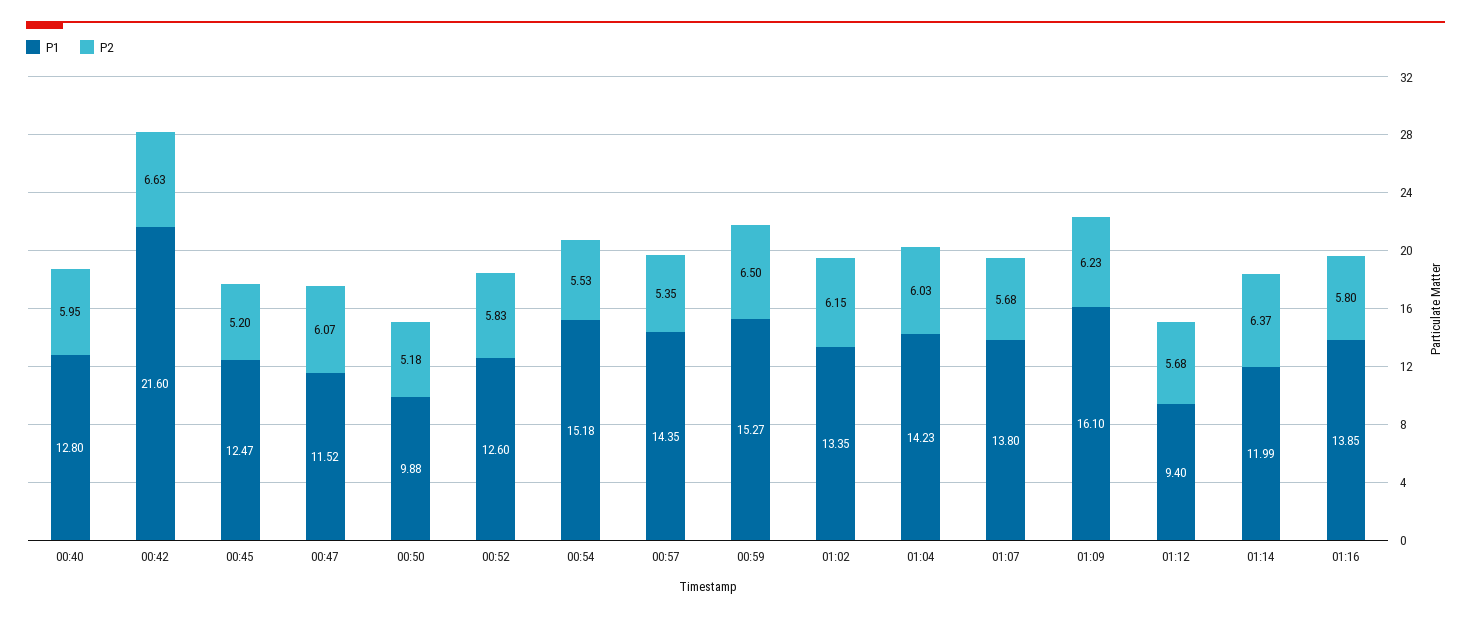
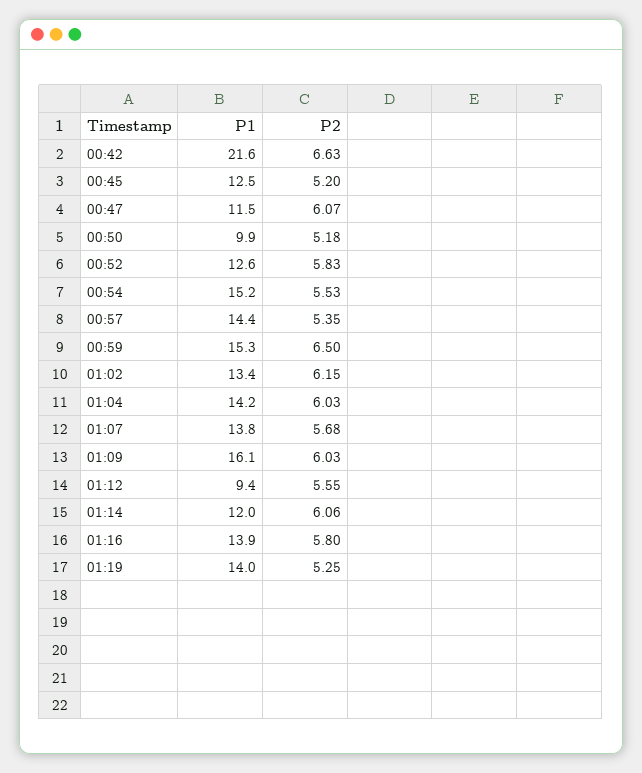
P1, 00:40: 12.8 -> none
P2, 00:40: 5.95 -> none
P2, 01:09: 6.23 -> 6.03
P2, 01:12: 5.68 -> 5.55
P2, 01:14: 6.37 -> 6.06
P1, 01:19: none -> 14
P2, 01:19: none -> 5.25

